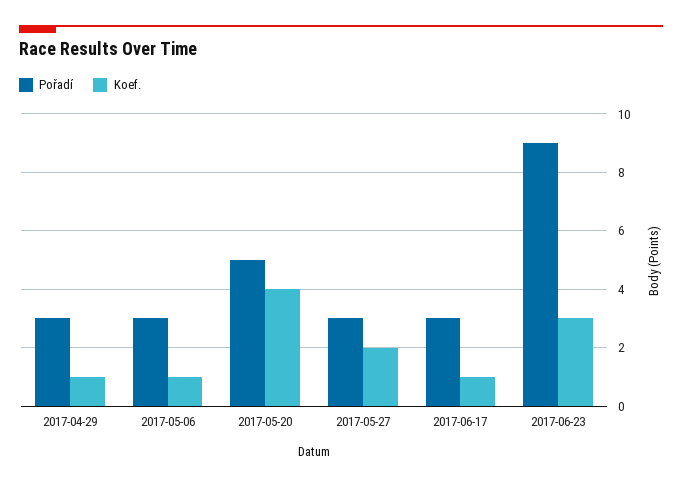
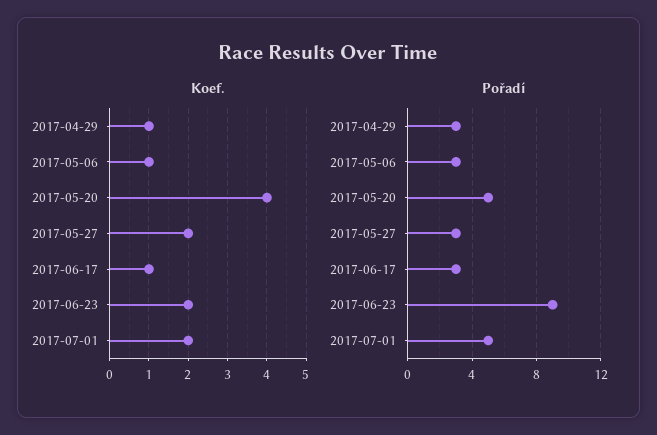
Koef., 2017-06-23: 3 -> 2
Koef., 2017-07-01: none -> 2
Pořadí, 2017-07-01: none -> 5

